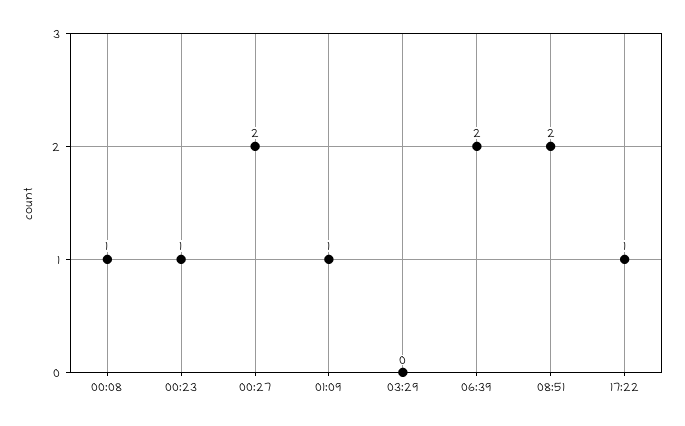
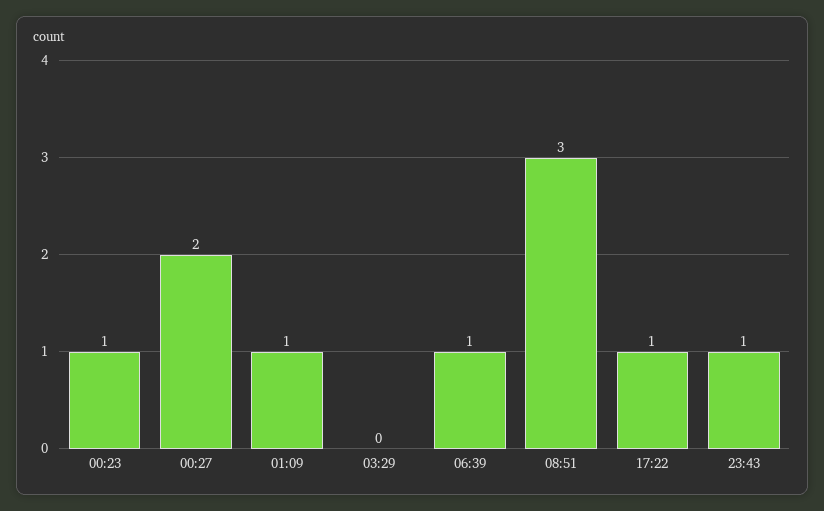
00:08: 1 -> none
06:39: 2 -> 1
08:51: 2 -> 3
23:43: none -> 1

